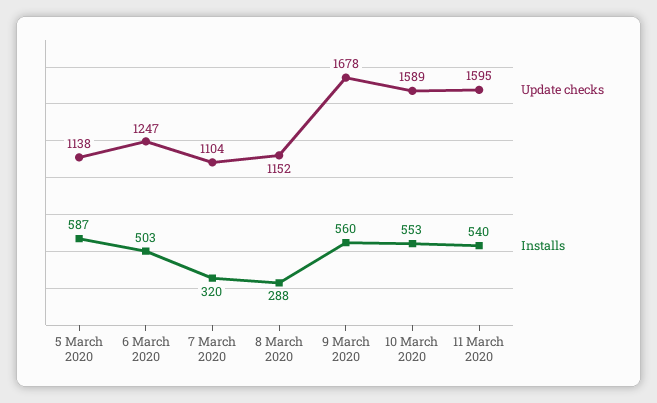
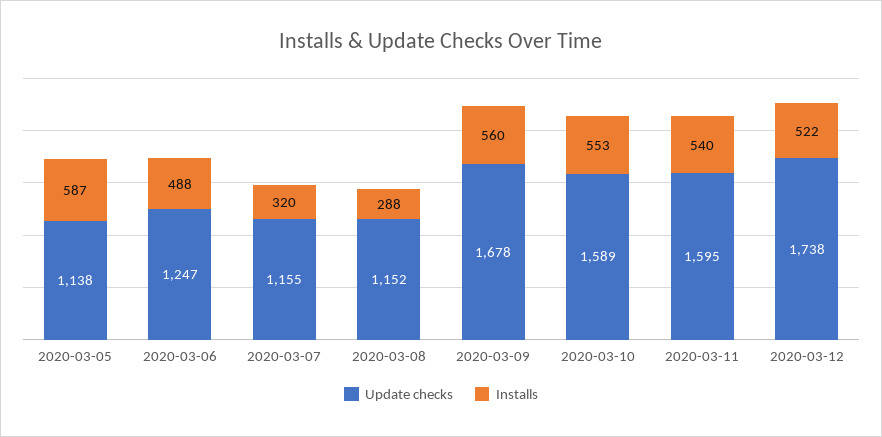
Installs, 6 March 2020: 503 -> 488
Update checks, 7 March 2020: 1104 -> 1155
Update checks, 2020-03-12: none -> 1738
Installs, 2020-03-12: none -> 522

